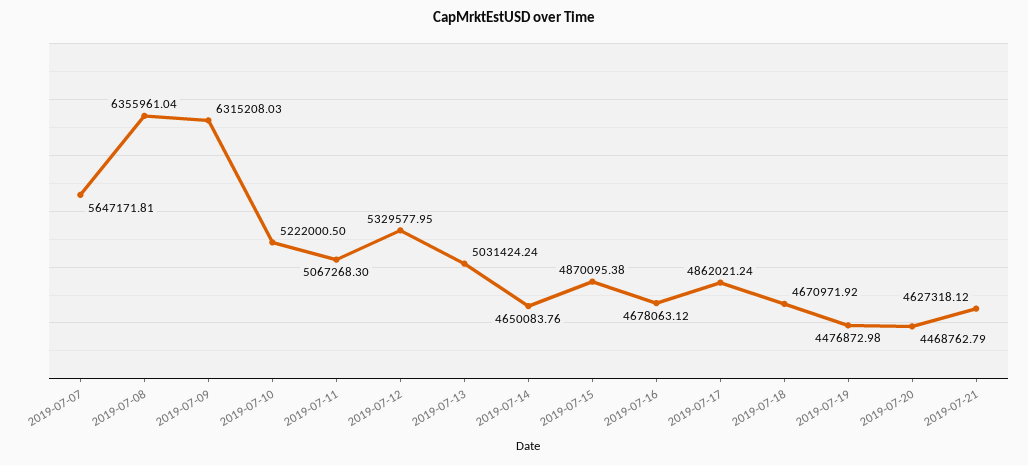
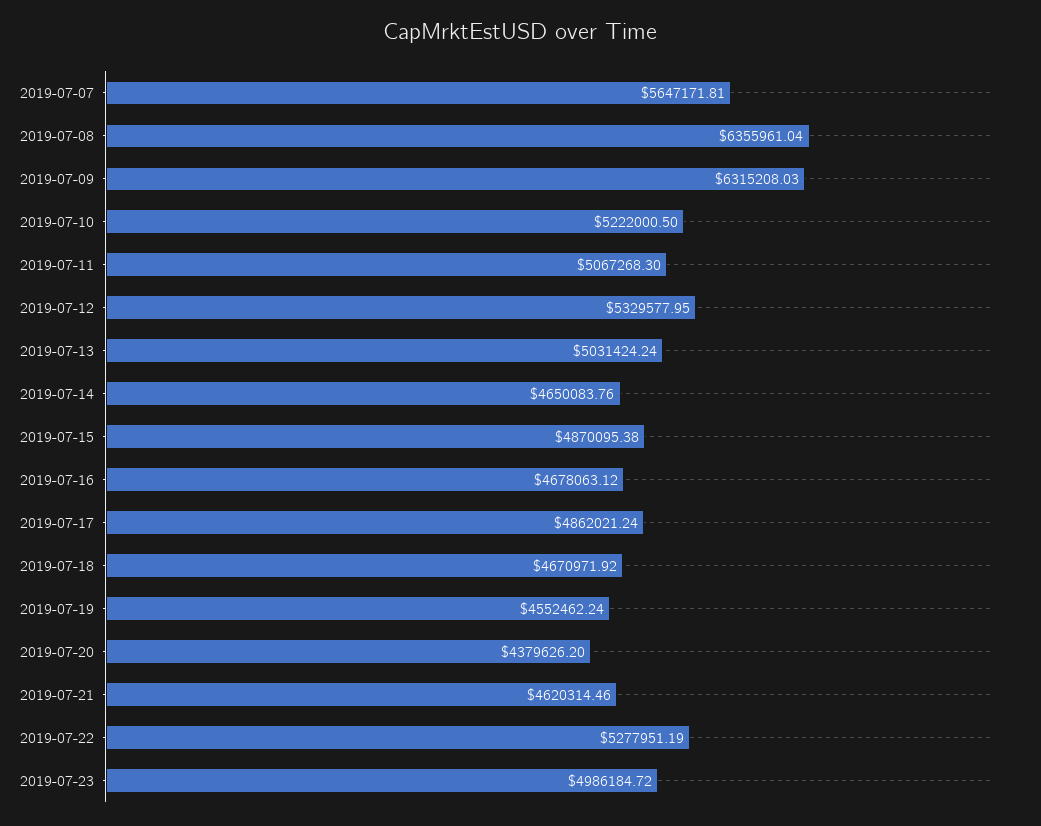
2019-07-19: 4476872.98 -> 4552462.24
2019-07-20: 4468762.79 -> 4379626.2
2019-07-21: 4627318.12 -> 4620314.46
2019-07-22: none -> 5277951.19
2019-07-23: none -> 4986184.72

